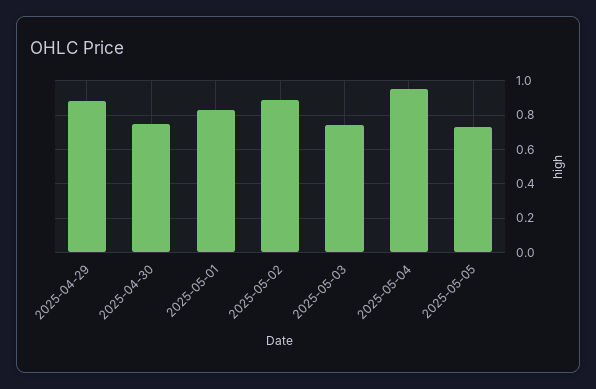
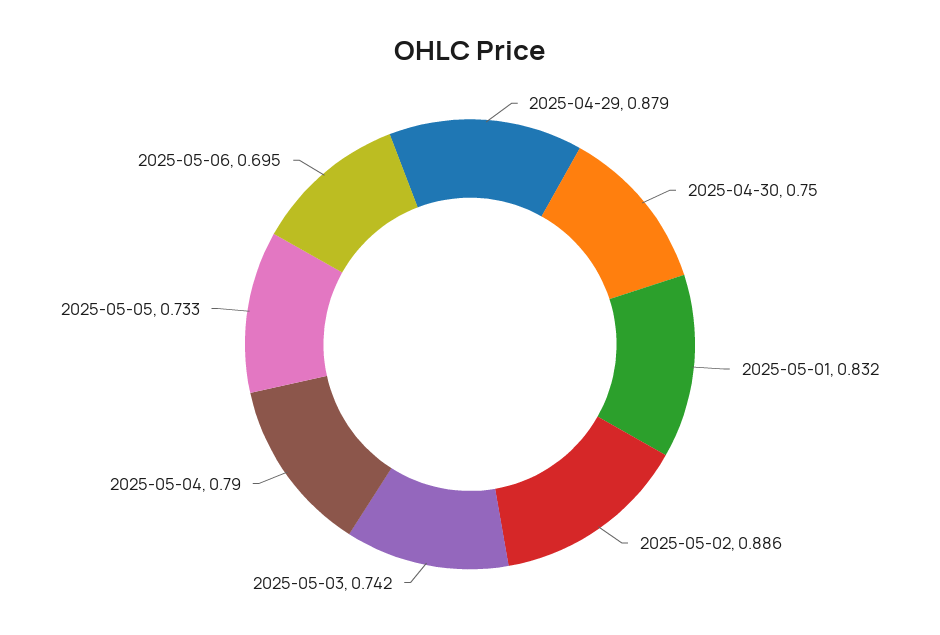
2025-05-04: 0.95 -> 0.79
2025-05-06: none -> 0.695

